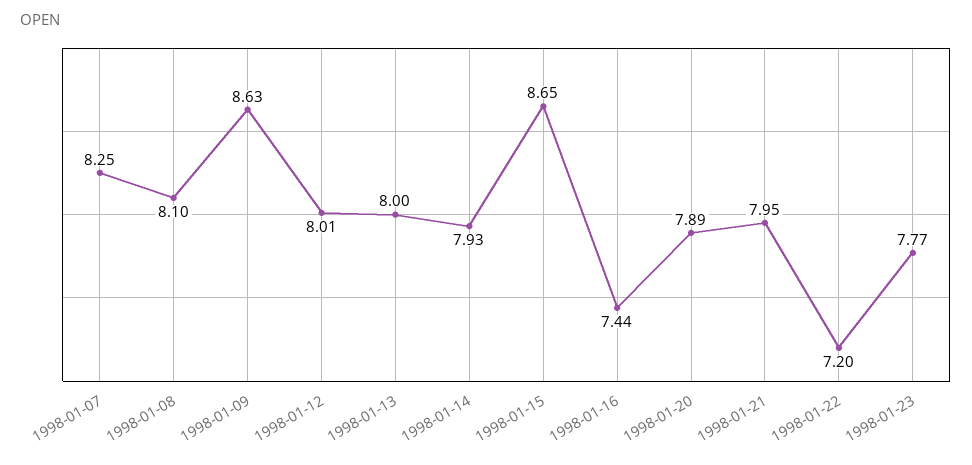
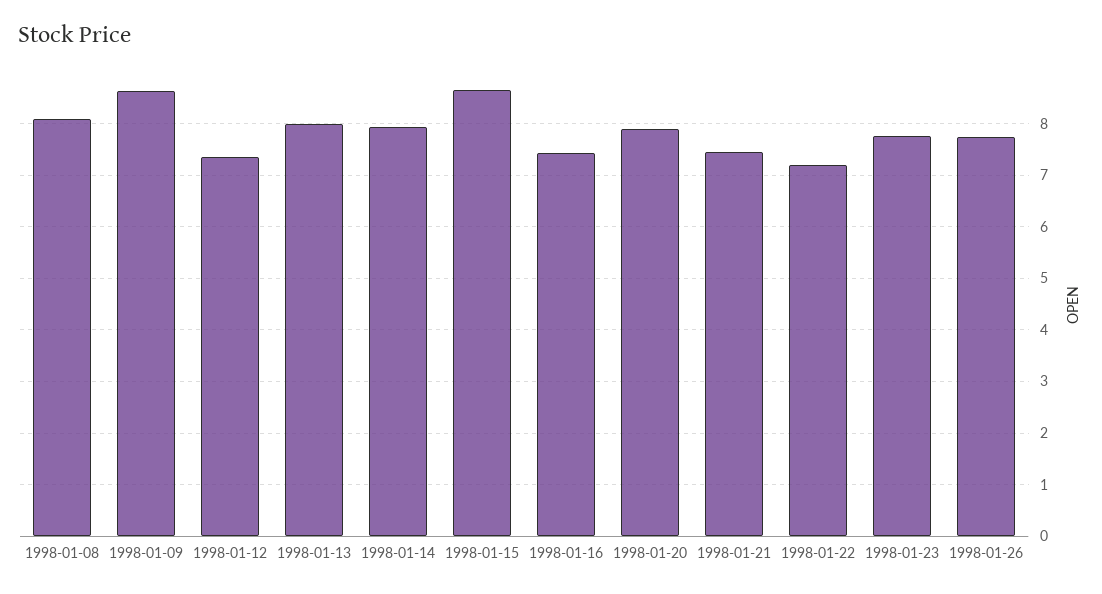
1998-01-07: 8.25 -> none
1998-01-12: 8.01 -> 7.4
1998-01-21: 7.95 -> 7.4
1998-01-26: none -> 7.8

